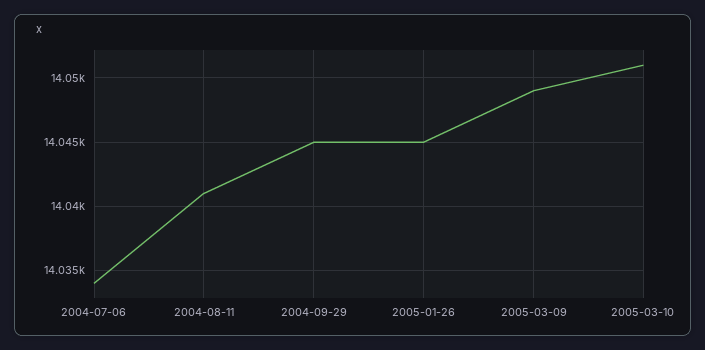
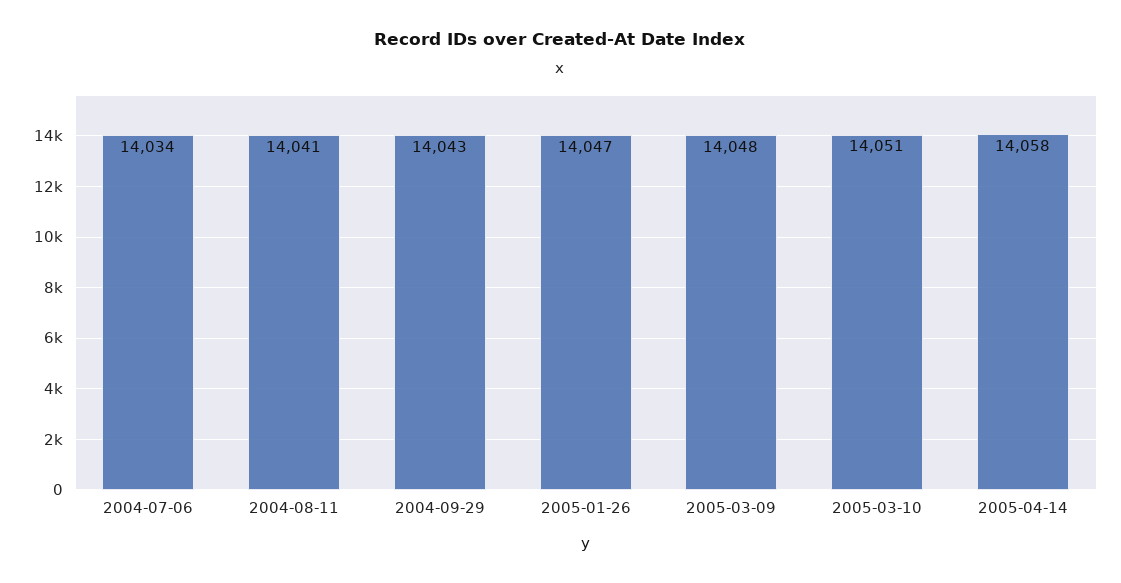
2004-09-29: 14045 -> 14043
2005-01-26: 14045 -> 14047
2005-03-09: 14049 -> 14048
2005-04-14: none -> 14058

